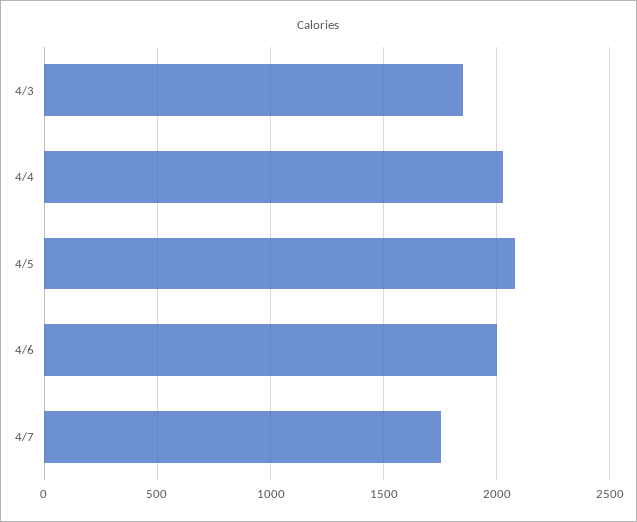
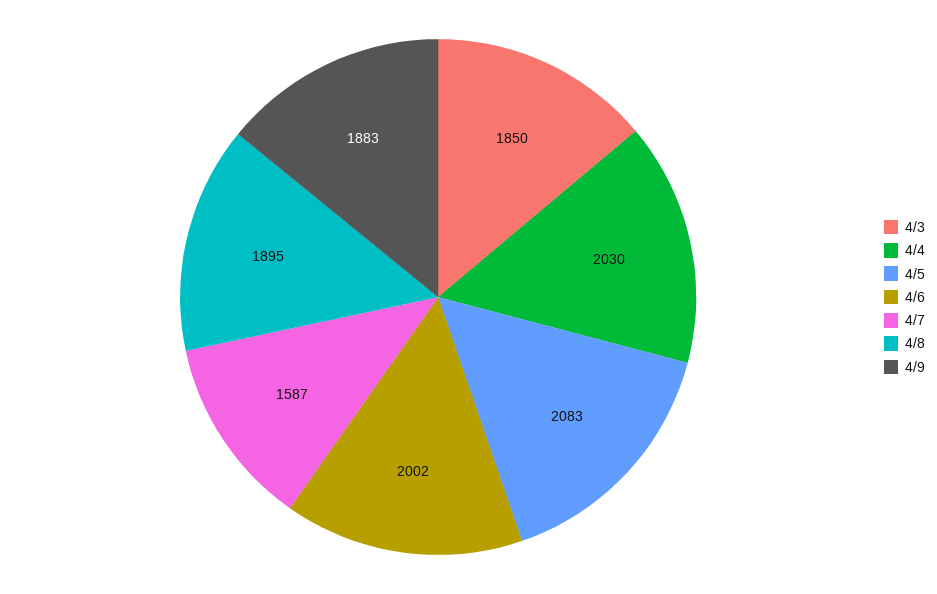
4/7: 1750 -> 1587
4/8: none -> 1895
4/9: none -> 1883

